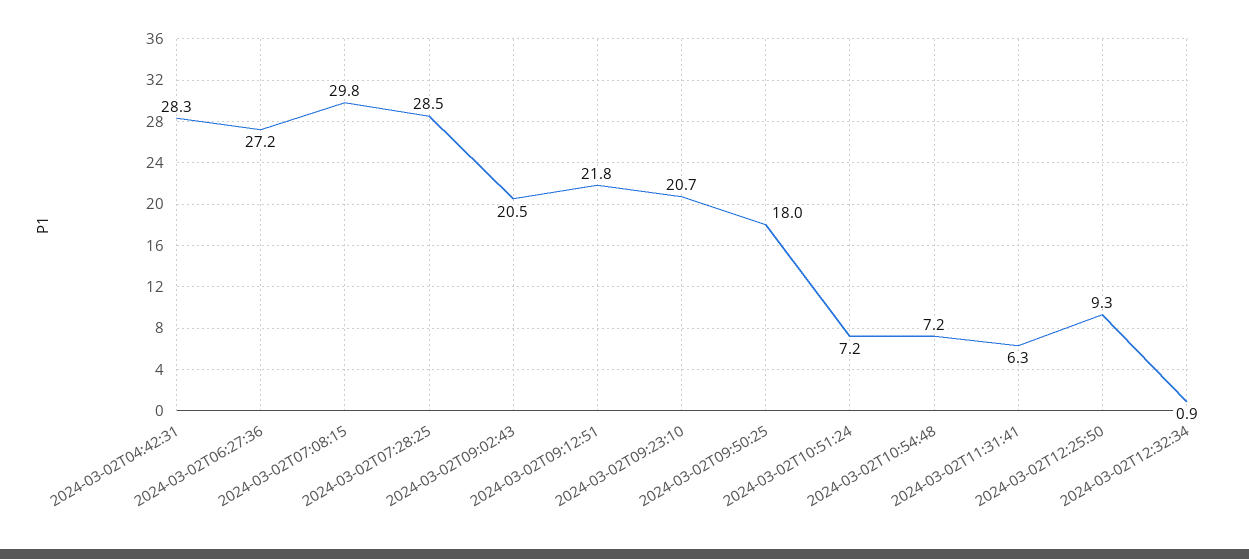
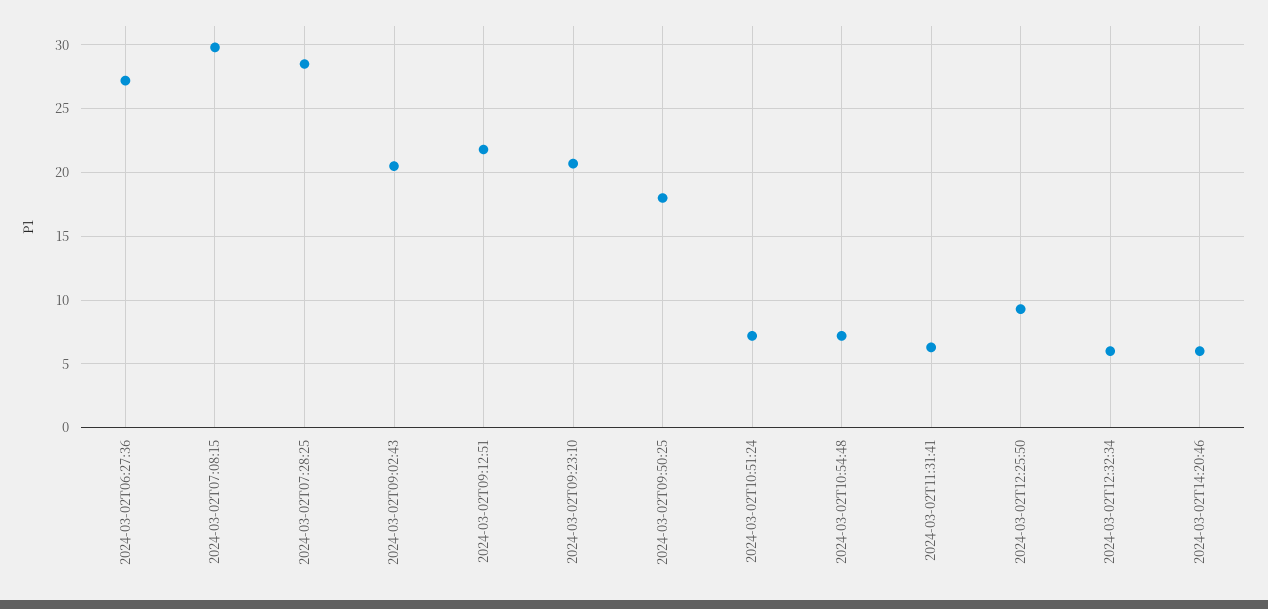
2024-03-02T04:42:31: 28.3 -> none
2024-03-02T12:32:34: 0.9 -> 6
2024-03-02T14:20:46: none -> 6

